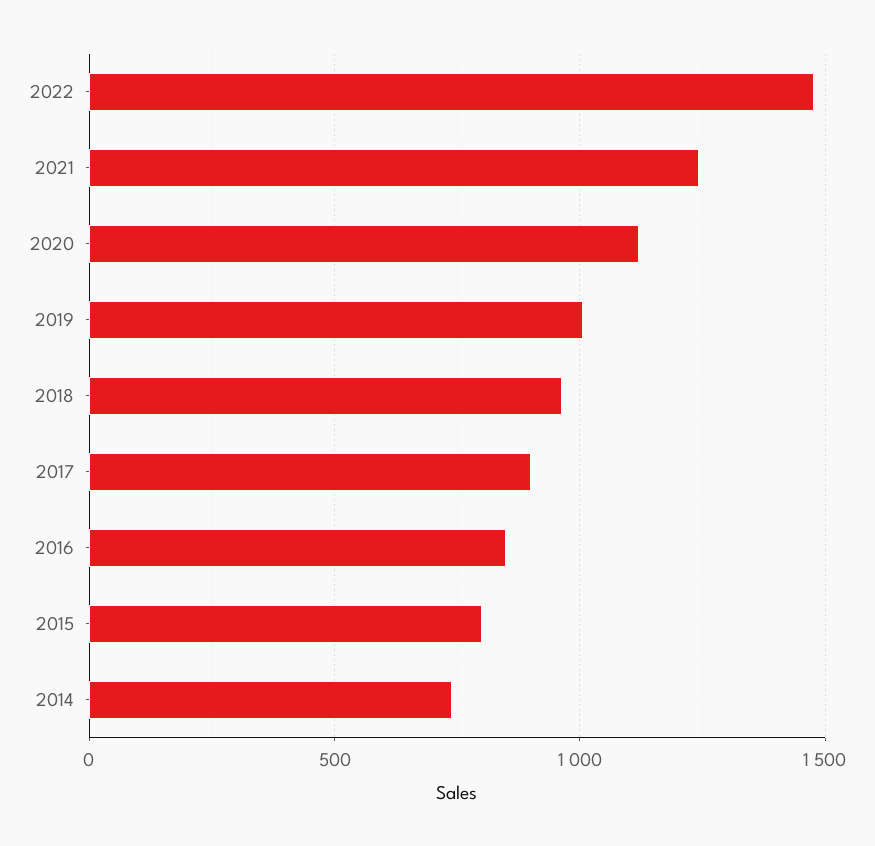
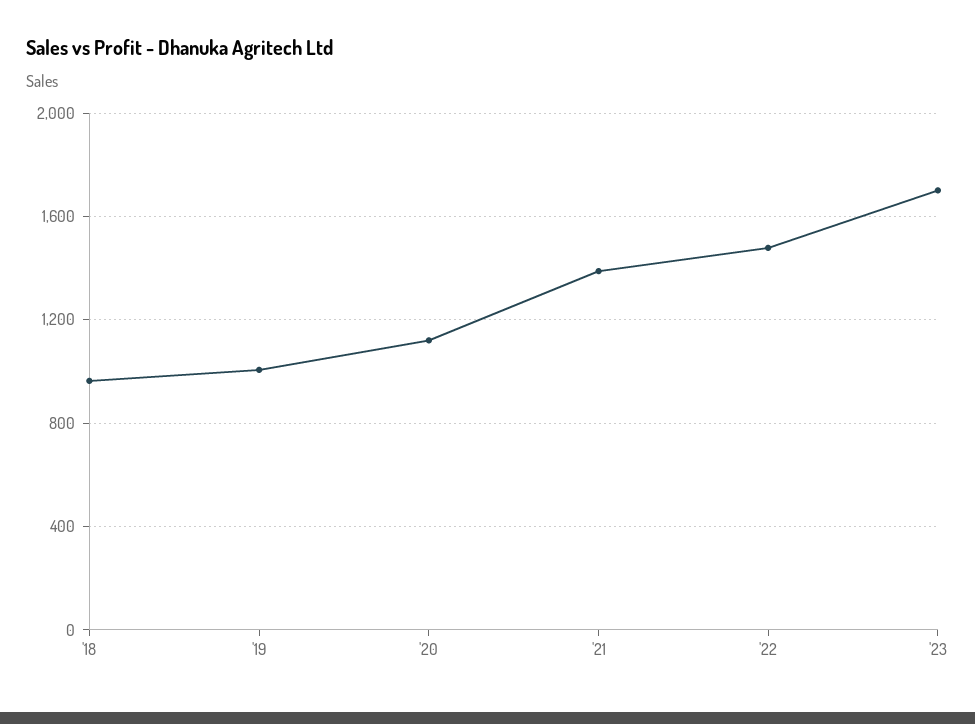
2021: 1250 -> 1400
2017: 900 -> none
2016: 850 -> none
2015: 800 -> none
2014: 750 -> none
'23: none -> 1700

